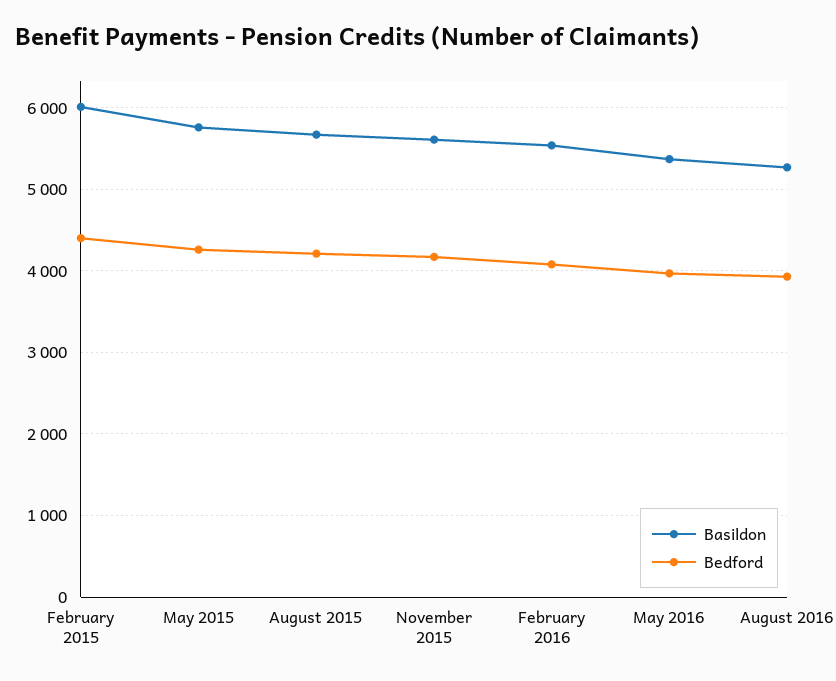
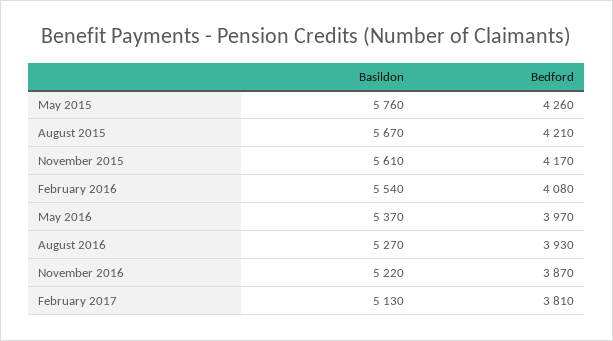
Basildon, February 2015: 6000 -> none
Bedford, February 2015: 4400 -> none
Basildon, November 2016: none -> 5220
Bedford, November 2016: none -> 3870
Basildon, February 2017: none -> 5130
Bedford, February 2017: none -> 3810

